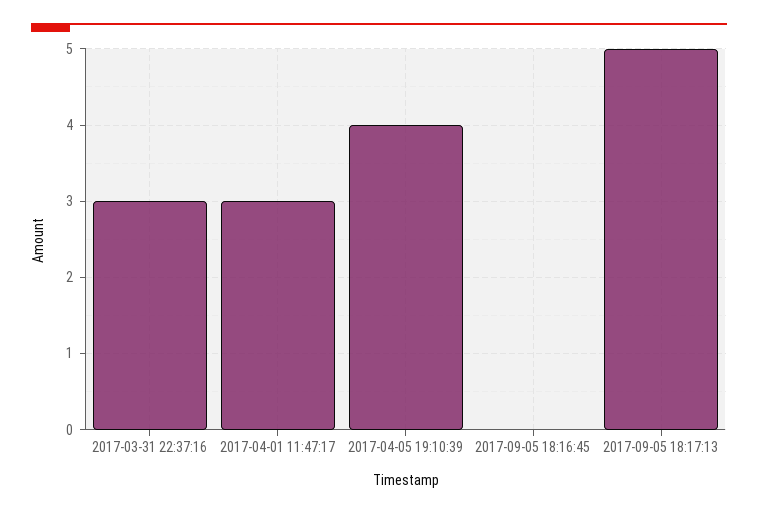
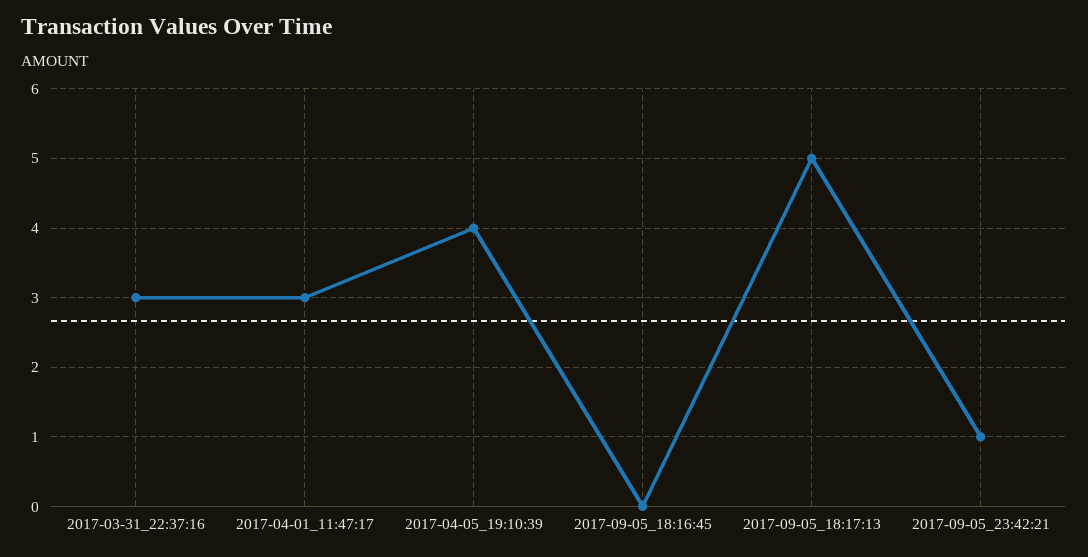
2017-09-05_23:42:21: none -> 1

